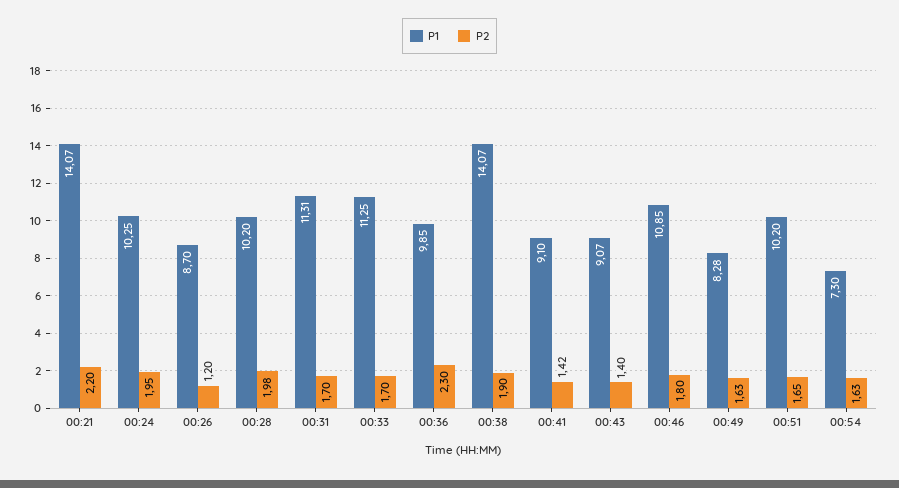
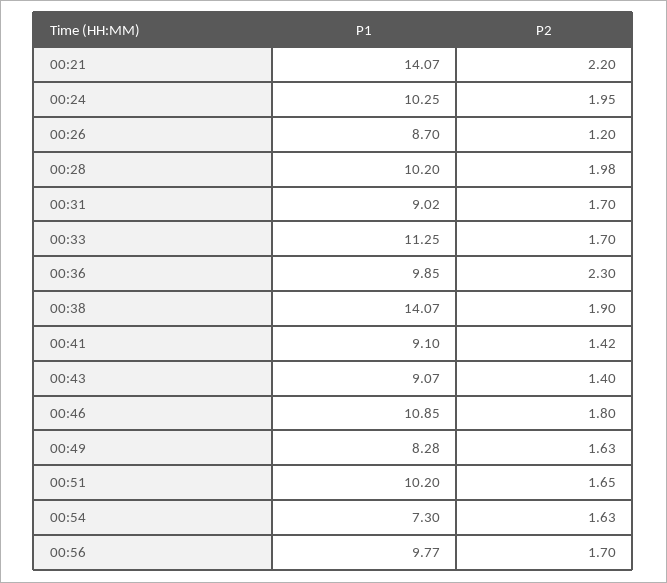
P1, 00:31: 11.31 -> 9.02
P1, 00:56: none -> 9.77
P2, 00:56: none -> 1.7

